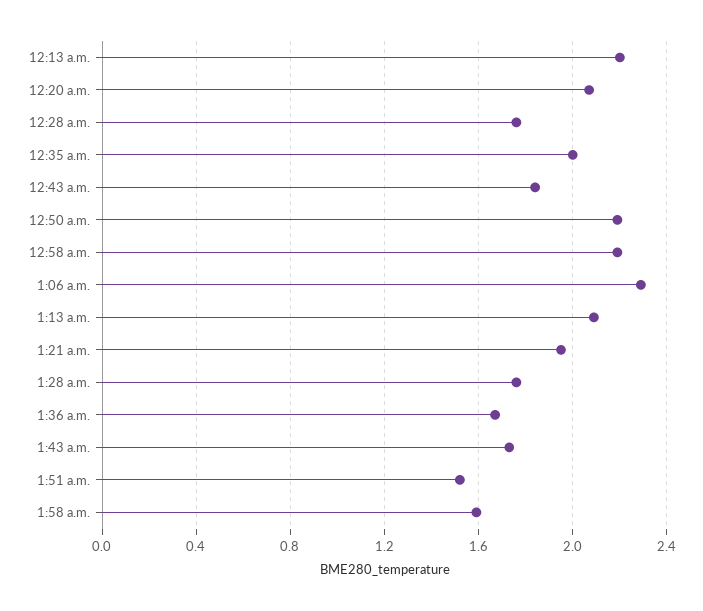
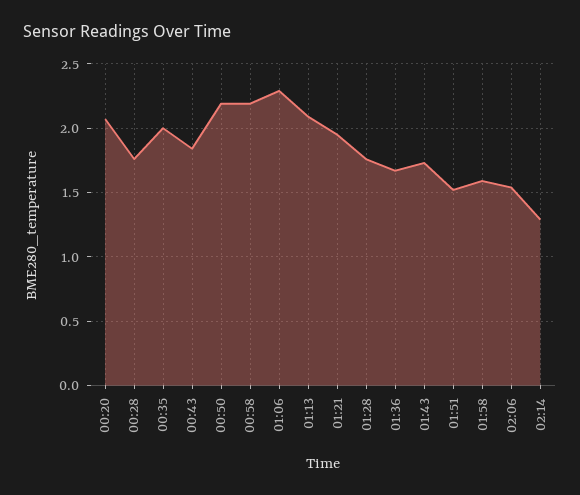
12:13 a.m.: 2.2 -> none
02:06: none -> 1.55
02:14: none -> 1.3

